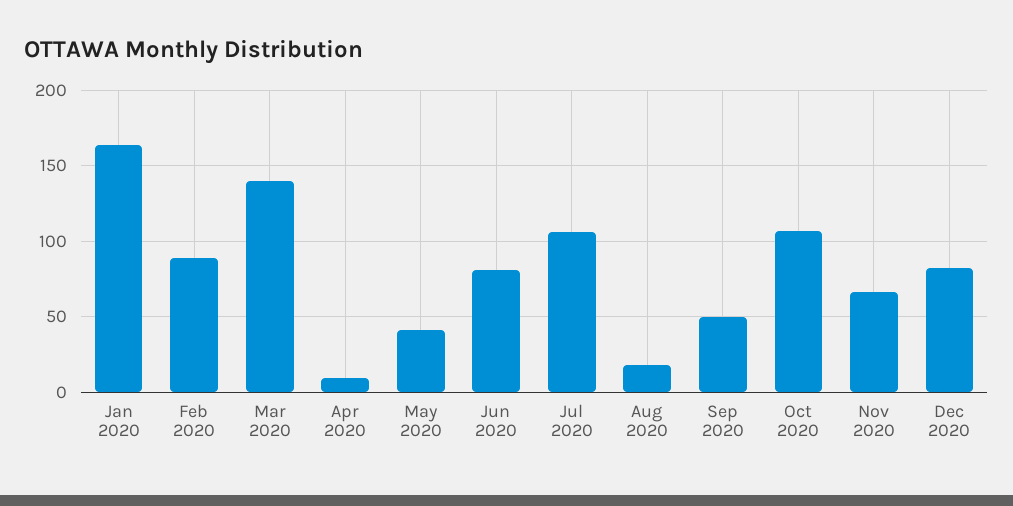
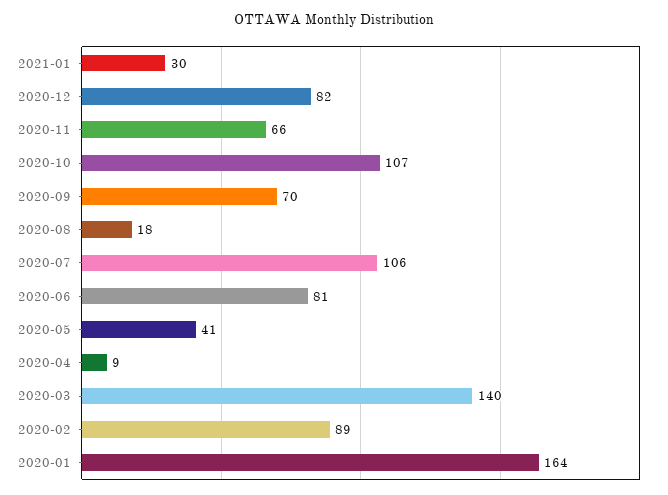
Sep 2020: 50 -> 70
2021-01: none -> 30

